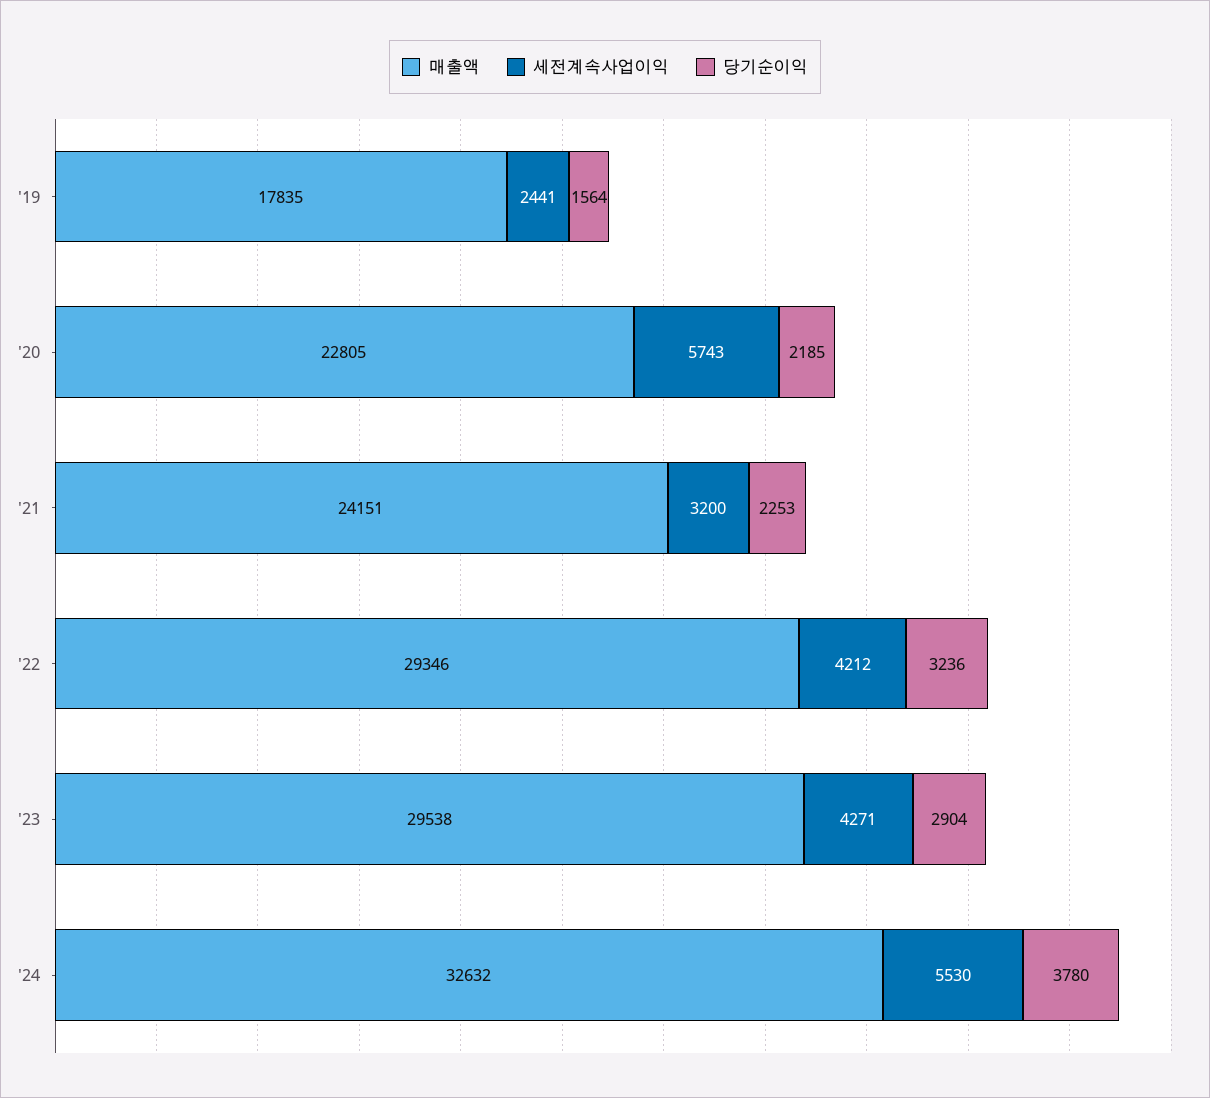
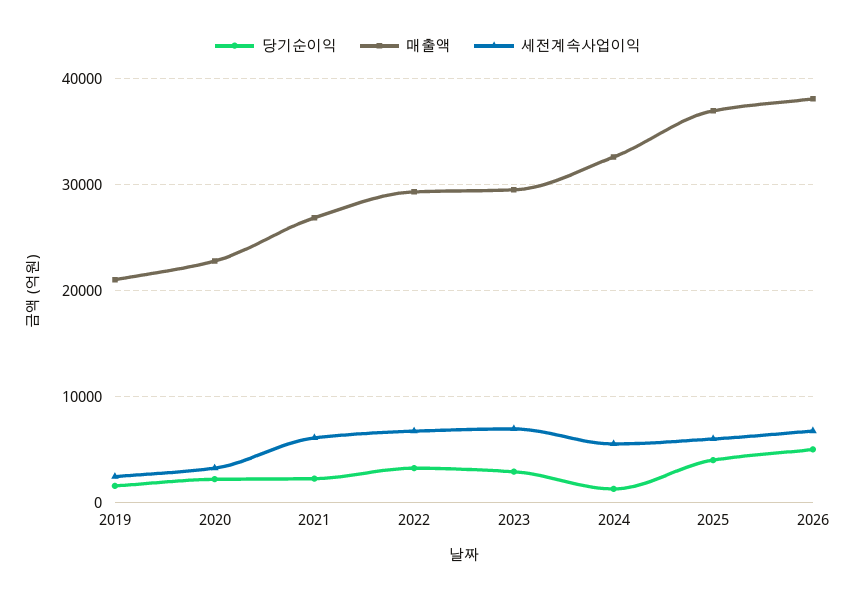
매출액, '19: 17835 -> 21000
세전계속사업이익, '20: 5743 -> 3000
매출액, '21: 24151 -> 27000
세전계속사업이익, '21: 3200 -> 6000
세전계속사업이익, '22: 4212 -> 7000
세전계속사업이익, '23: 4271 -> 7000
당기순이익, '24: 3780 -> 1000
당기순이익, 2025: none -> 4000
매출액, 2025: none -> 37000
세전계속사업이익, 2025: none -> 6000
당기순이익, 2026: none -> 5000
매출액, 2026: none -> 38000
세전계속사업이익, 2026: none -> 7000

